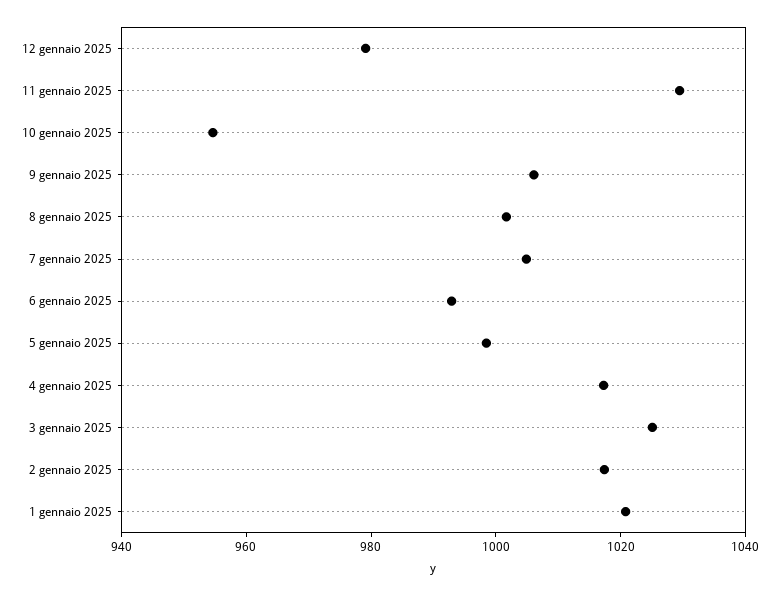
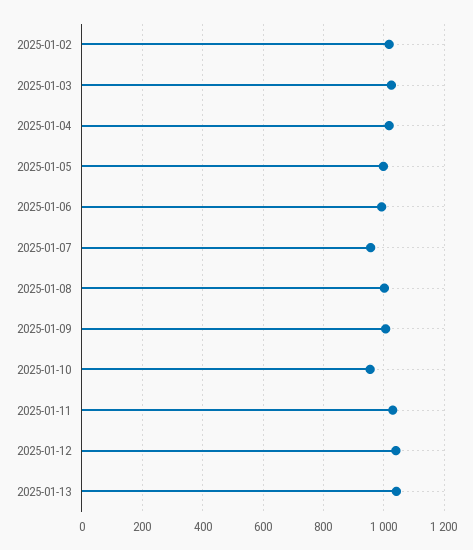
12 gennaio 2025: 980 -> 1040
7 gennaio 2025: 1005 -> 960
1 gennaio 2025: 1020 -> none
2025-01-13: none -> 1040

